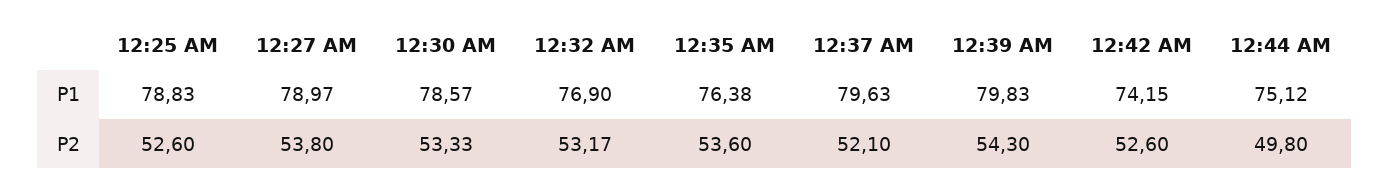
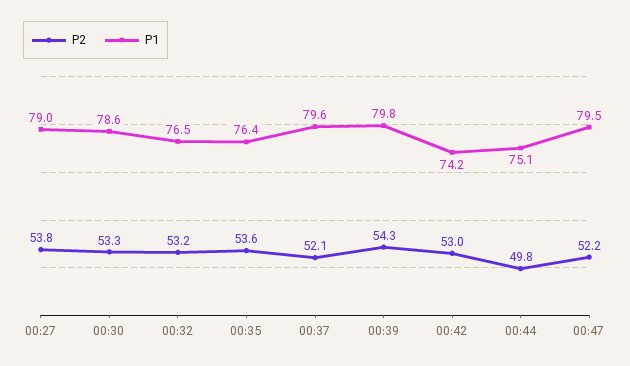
P1, 12:25 AM: 78.83 -> none
P1, 12:32 AM: 76.9 -> 76.5
P2, 12:25 AM: 52.6 -> none
P2, 12:42 AM: 52.6 -> 53
P2, 00:47: none -> 52.2
P1, 00:47: none -> 79.5

